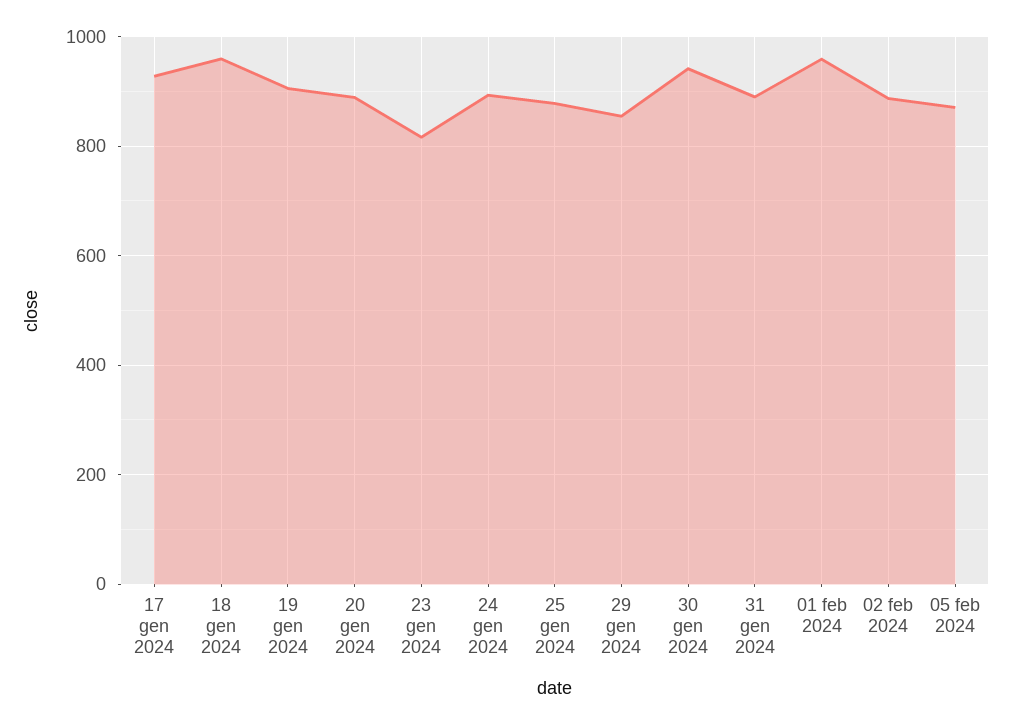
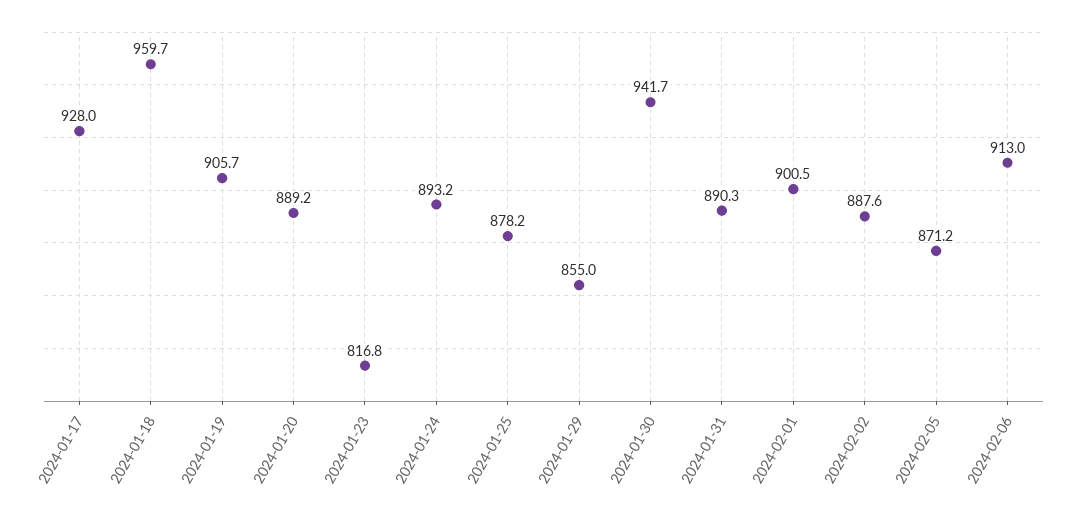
01 feb 2024: 960 -> 900.5
2024-02-06: none -> 913

